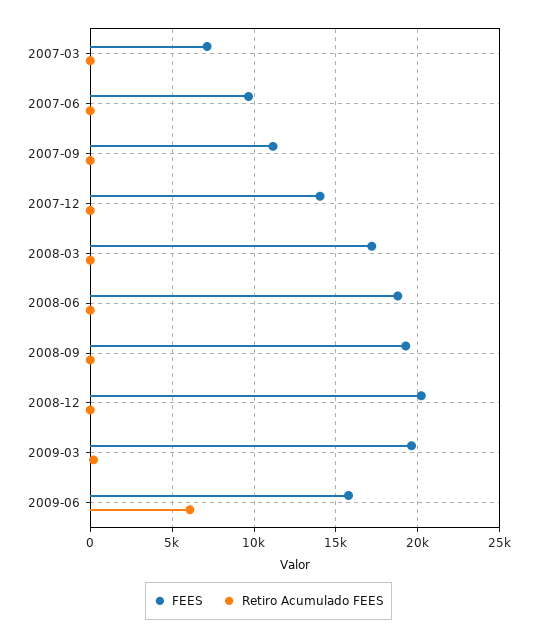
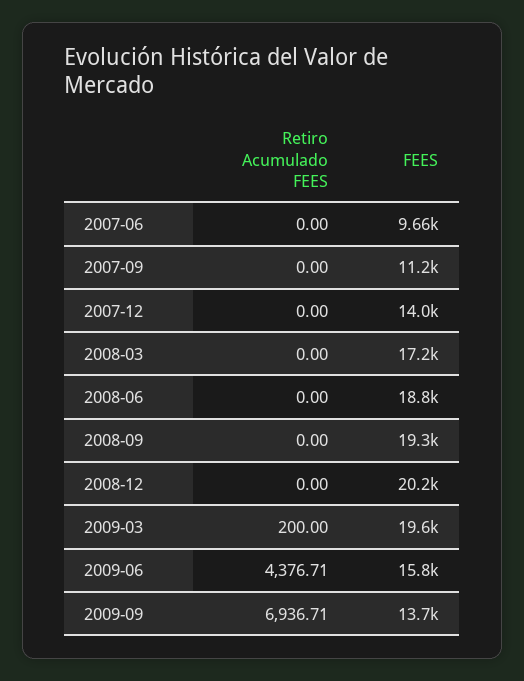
FEES, 2007-03: 7000 -> none
Retiro Acumulado FEES, 2007-03: 0 -> none
Retiro Acumulado FEES, 2009-06: 6000 -> 4376.71
Retiro Acumulado FEES, 2009-09: none -> 6936.71
FEES, 2009-09: none -> 13700

